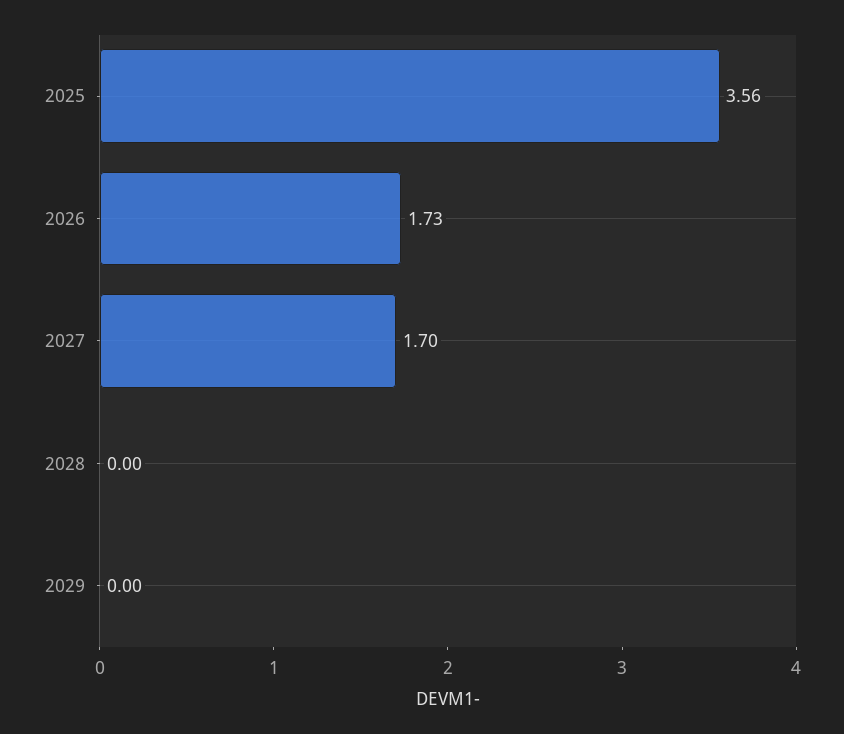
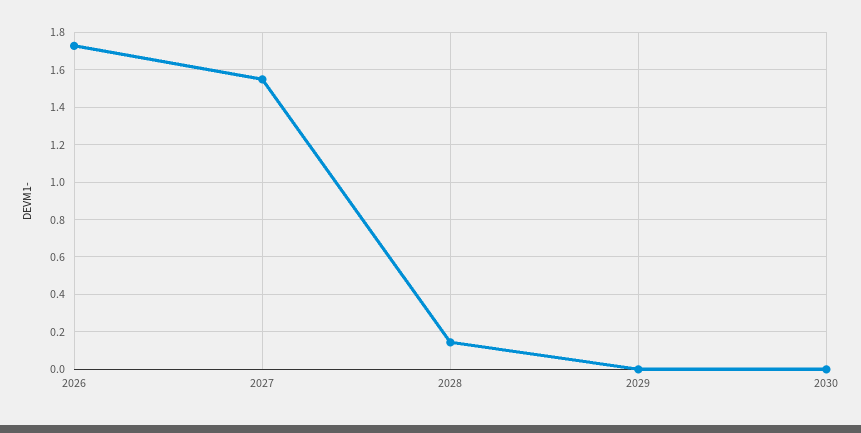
2025: 3.56 -> none
2027: 1.7 -> 1.55
2028: 0 -> 0.15
2030: none -> 0

